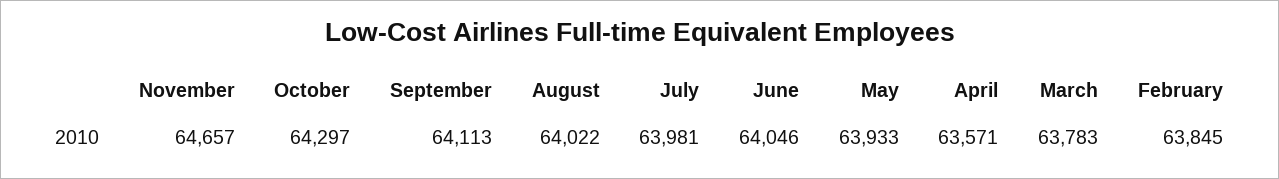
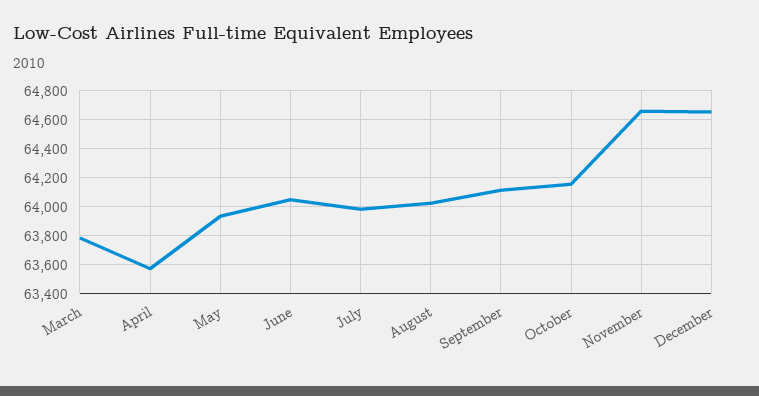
October: 64297 -> 64150
February: 63845 -> none
December: none -> 64650

